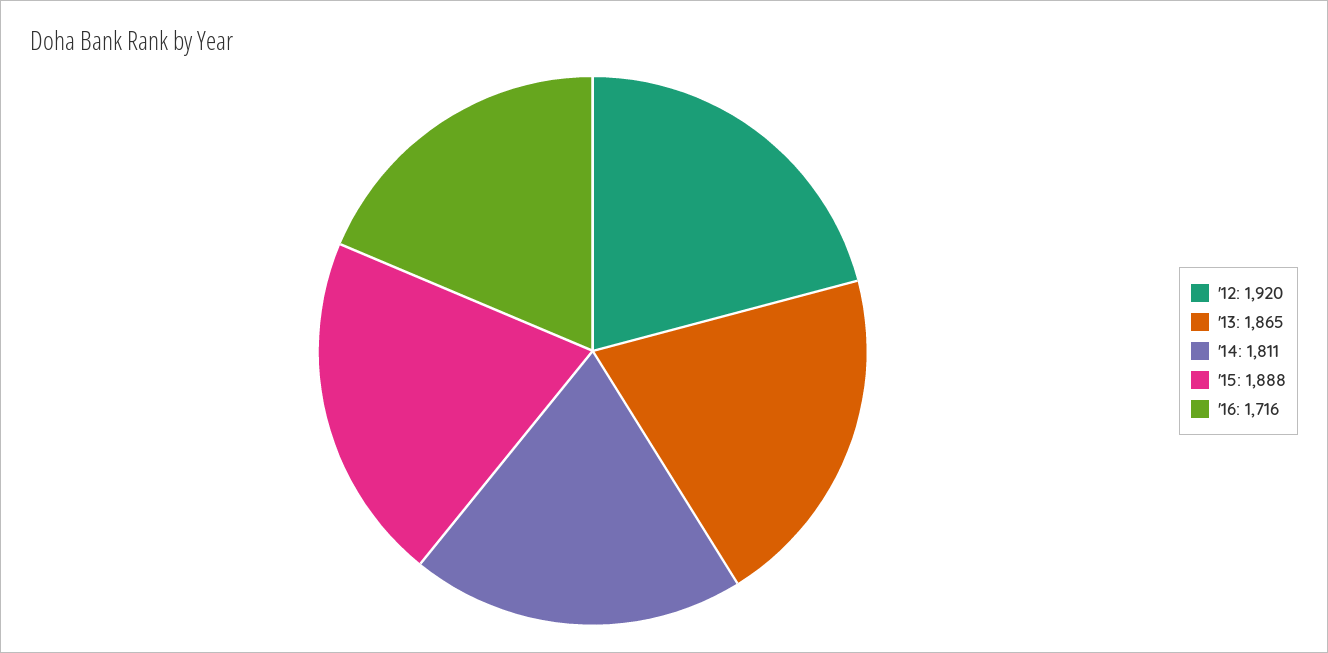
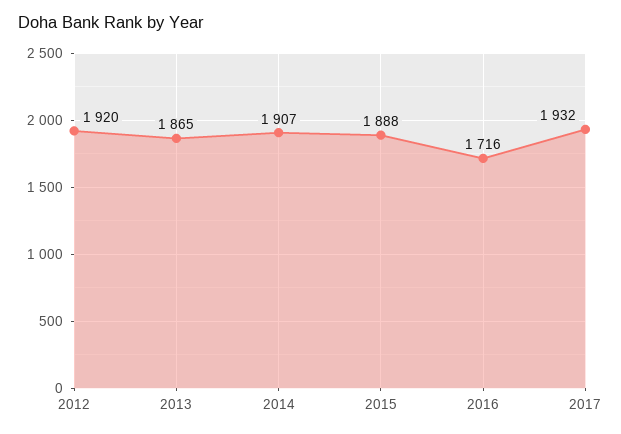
'14: 1811 -> 1907
2017: none -> 1932

